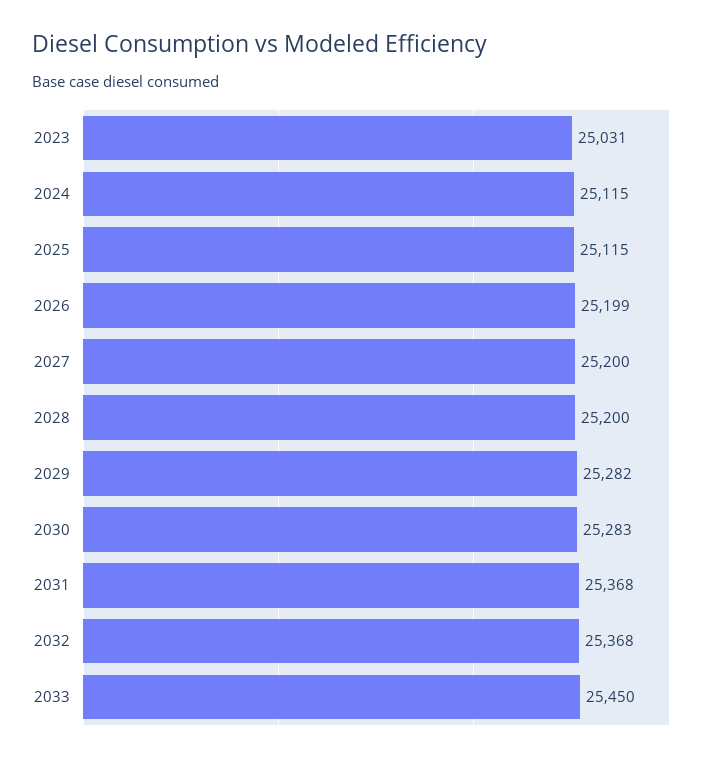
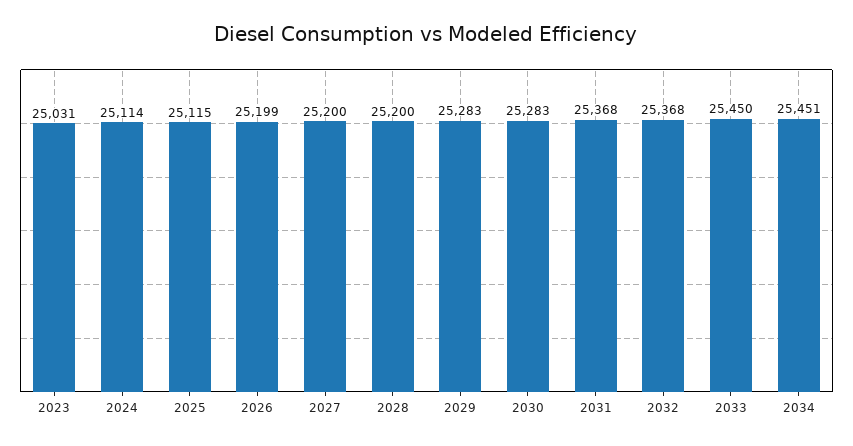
2024: 25115 -> 25114
2029: 25282 -> 25283
2034: none -> 25451

